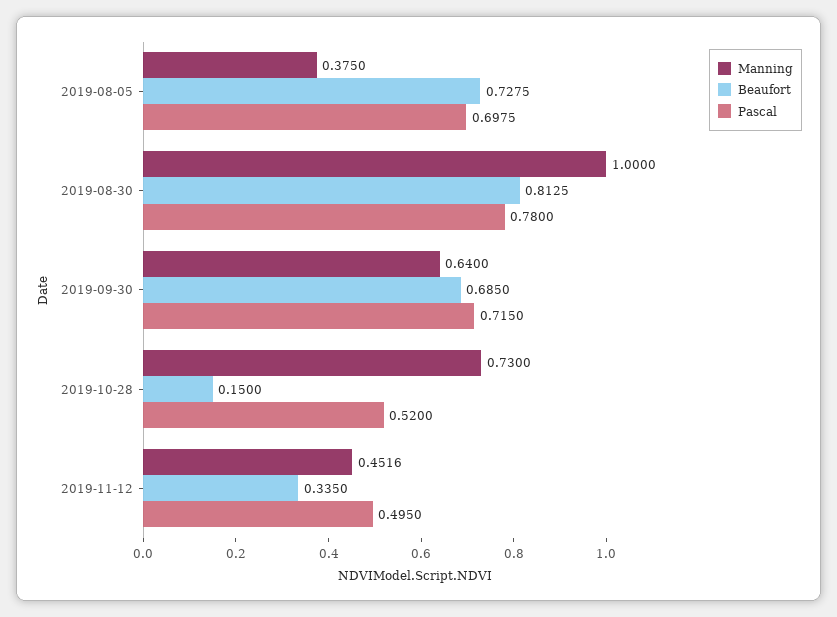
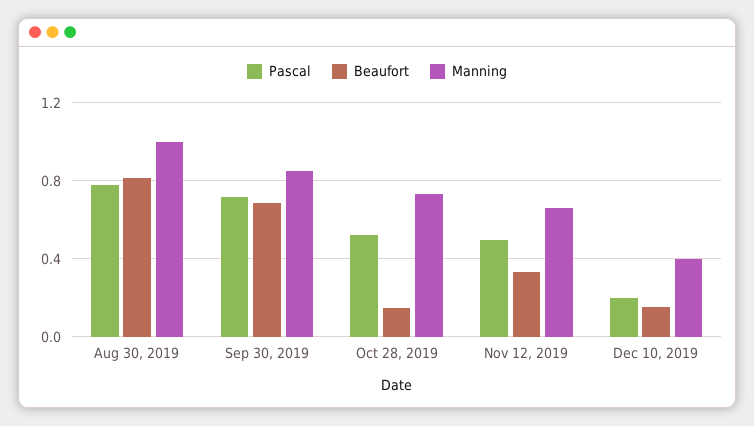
Manning, 2019-08-05: 0.375 -> none
Beaufort, 2019-08-05: 0.7275 -> none
Pascal, 2019-08-05: 0.6975 -> none
Manning, 2019-09-30: 0.64 -> 0.85
Manning, 2019-11-12: 0.4516 -> 0.65
Pascal, Dec 10, 2019: none -> 0.2
Beaufort, Dec 10, 2019: none -> 0.15
Manning, Dec 10, 2019: none -> 0.4

